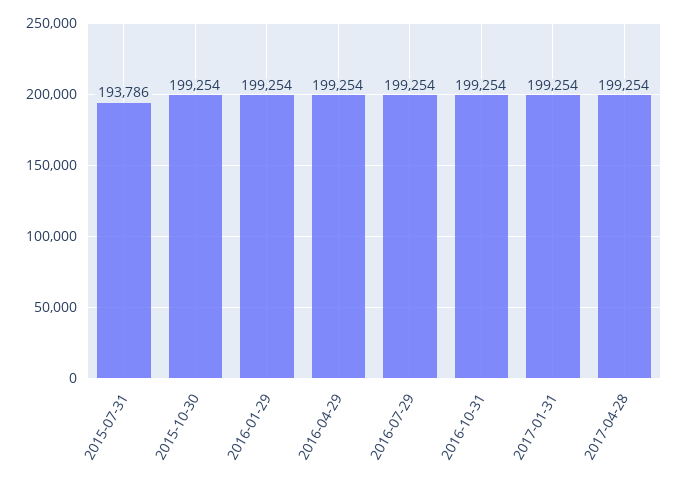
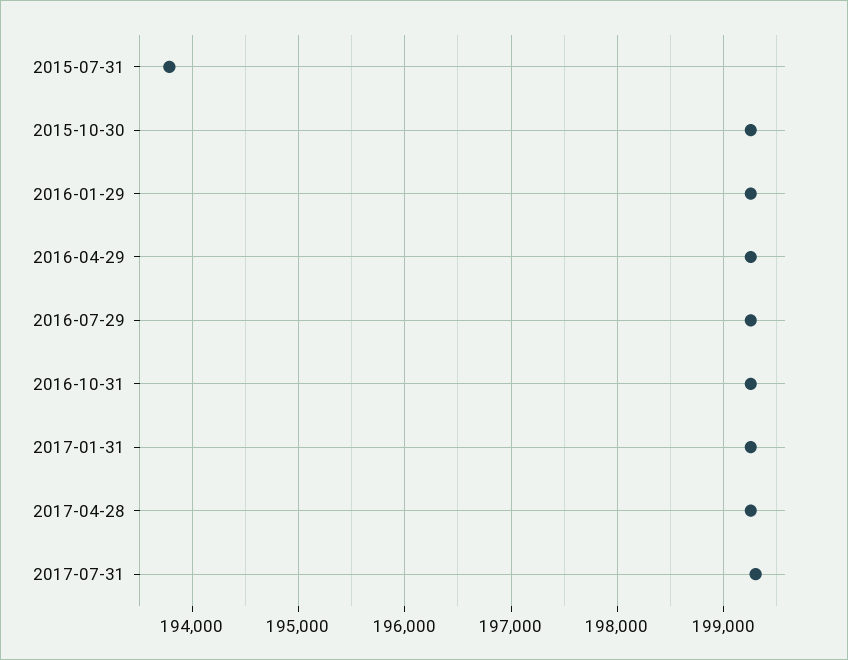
2017-07-31: none -> 199300

